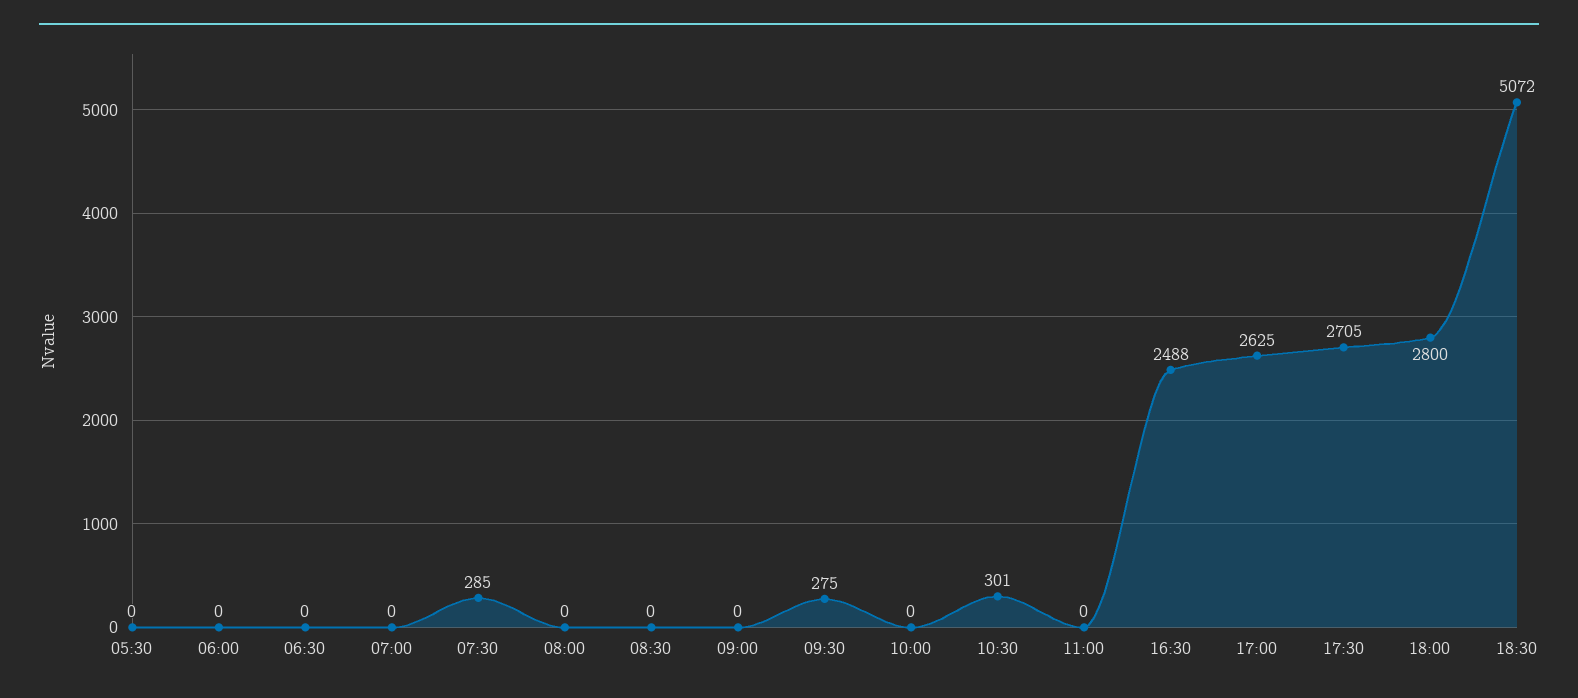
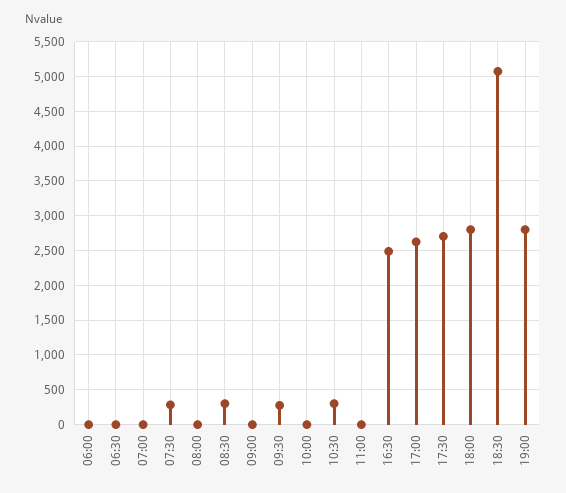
05:30: 0 -> none
08:30: 0 -> 300
19:00: none -> 2800

